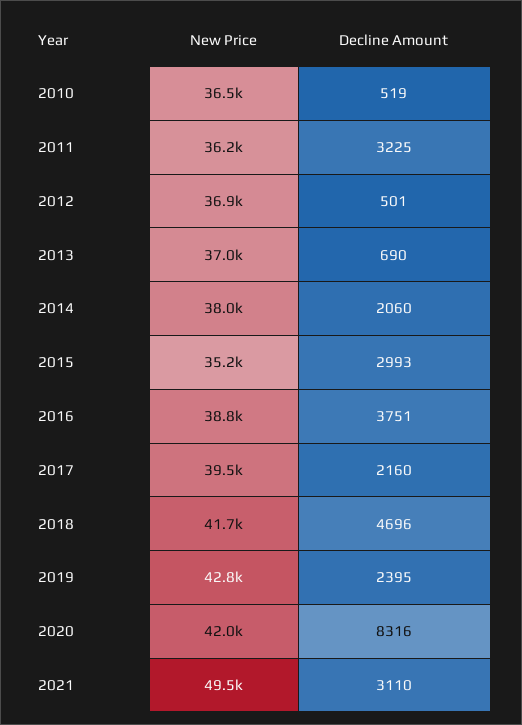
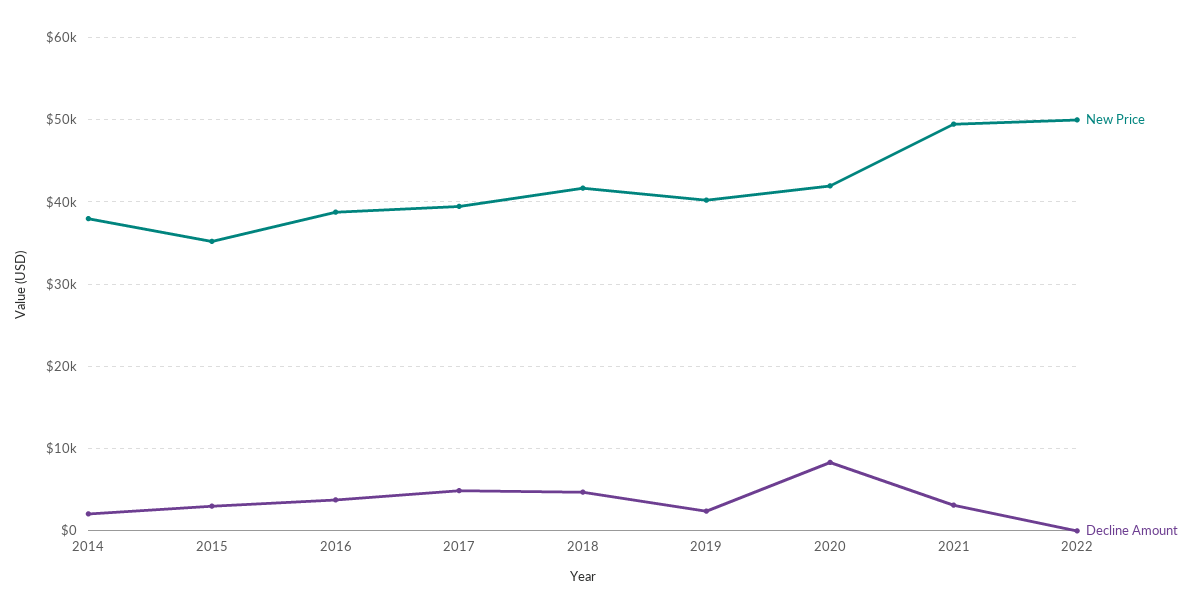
New Price, 2010: 36500 -> none
Decline Amount, 2010: 519 -> none
New Price, 2011: 36200 -> none
Decline Amount, 2011: 3225 -> none
New Price, 2012: 36900 -> none
Decline Amount, 2012: 501 -> none
New Price, 2013: 37000 -> none
Decline Amount, 2013: 690 -> none
Decline Amount, 2017: 2160 -> 5000
New Price, 2019: 42800 -> 40000
New Price, 2022: none -> 50000
Decline Amount, 2022: none -> 0

